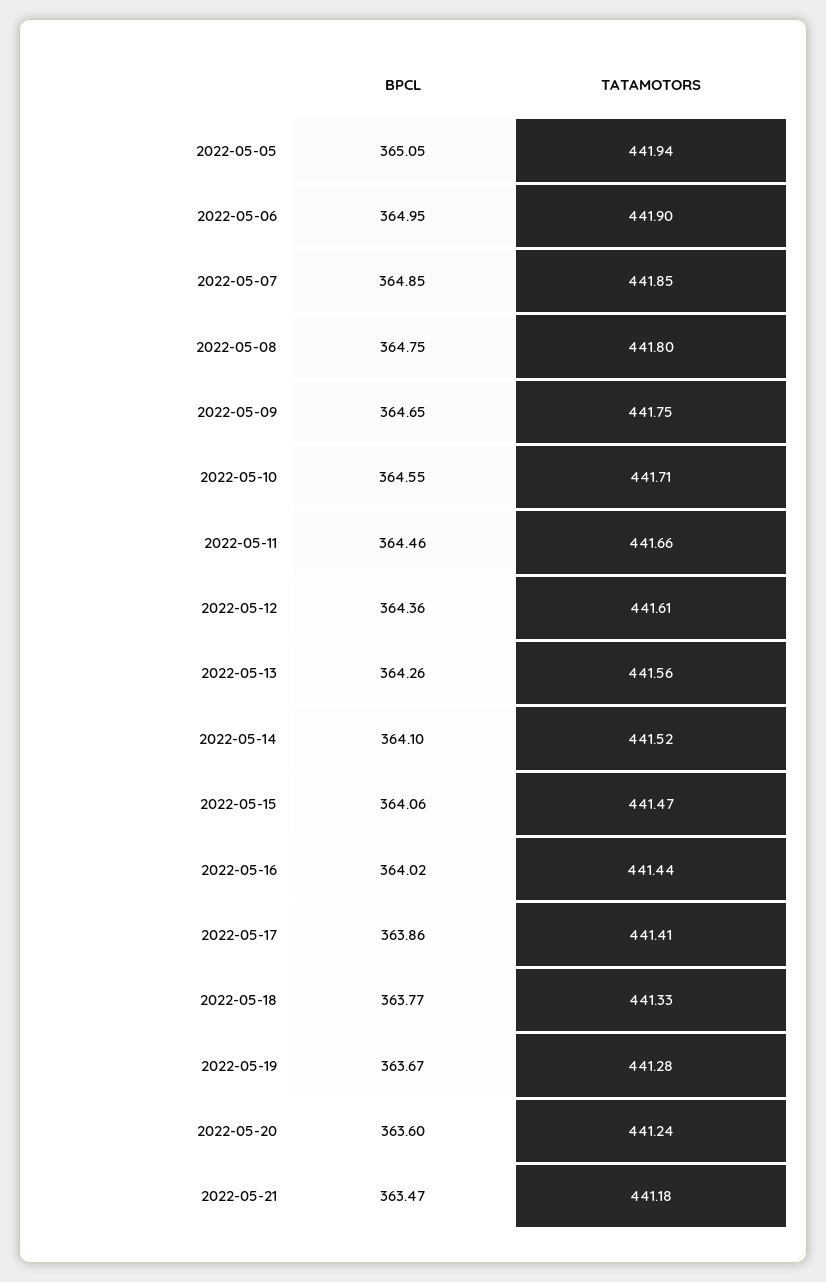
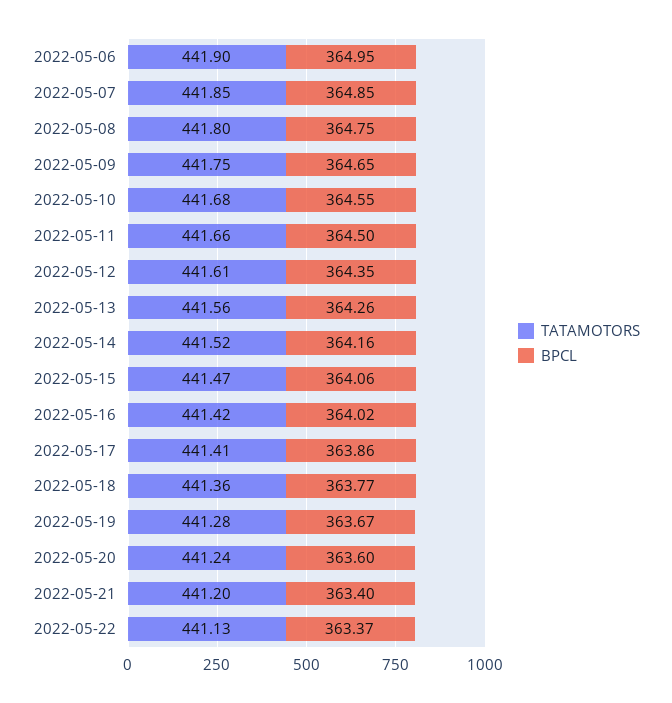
BPCL, 2022-05-05: 365.05 -> none
TATAMOTORS, 2022-05-05: 441.94 -> none
TATAMOTORS, 2022-05-10: 441.71 -> 441.68
BPCL, 2022-05-11: 364.46 -> 364.5
BPCL, 2022-05-12: 364.36 -> 364.35
BPCL, 2022-05-14: 364.1 -> 364.16
TATAMOTORS, 2022-05-16: 441.44 -> 441.42
TATAMOTORS, 2022-05-18: 441.33 -> 441.36
BPCL, 2022-05-21: 363.47 -> 363.4
TATAMOTORS, 2022-05-21: 441.18 -> 441.2
TATAMOTORS, 2022-05-22: none -> 441.13
BPCL, 2022-05-22: none -> 363.37

